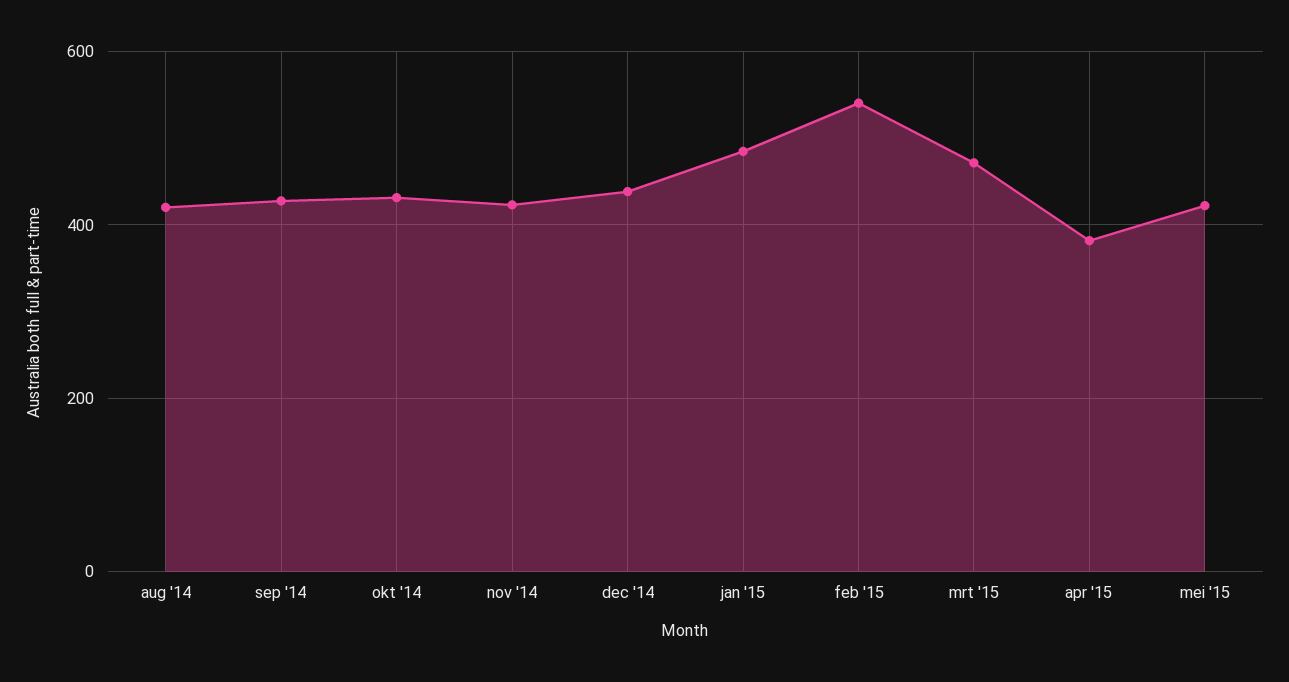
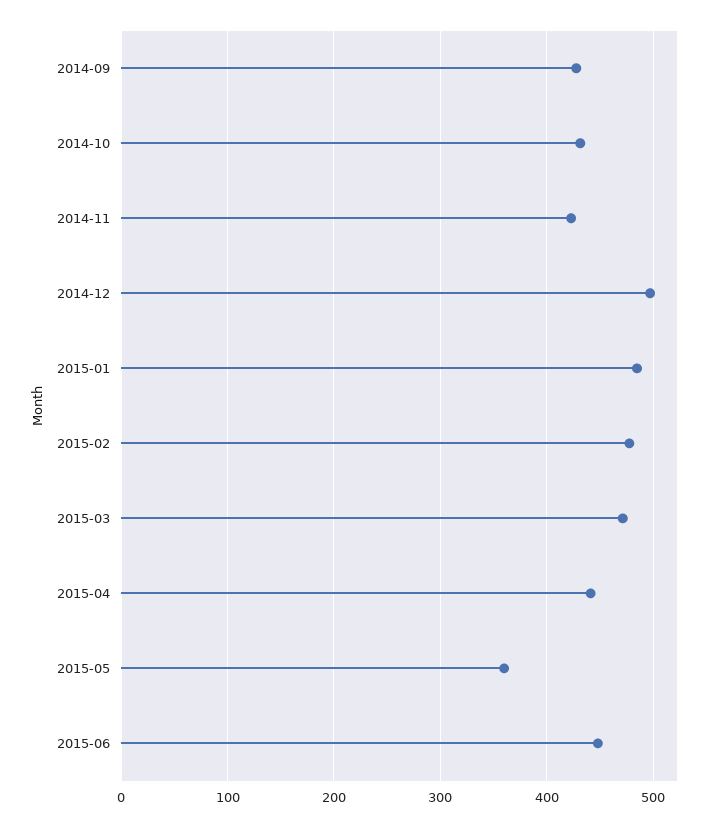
aug '14: 420 -> none
dec '14: 440 -> 500
feb '15: 540 -> 480
apr '15: 380 -> 440
mei '15: 420 -> 360
2015-06: none -> 450

